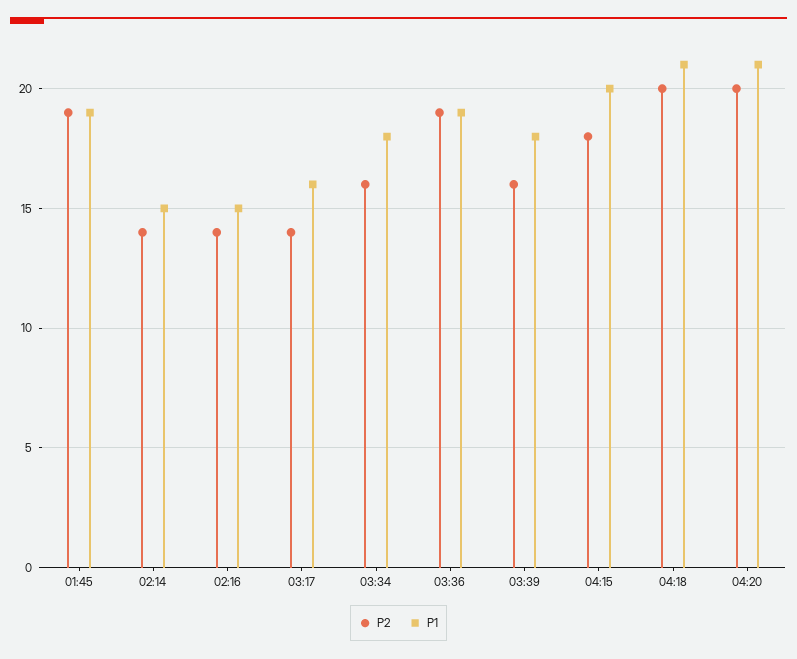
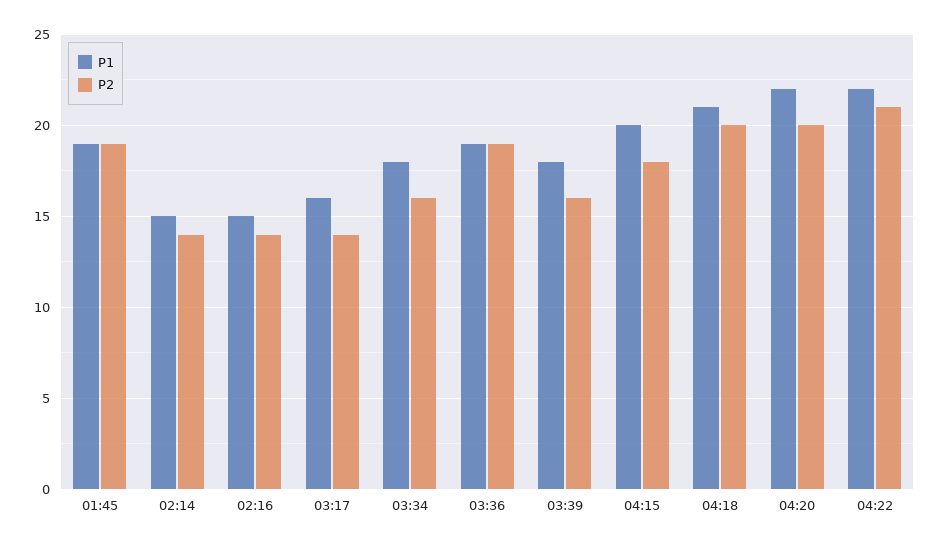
P1, 04:20: 21 -> 22
P1, 04:22: none -> 22
P2, 04:22: none -> 21

